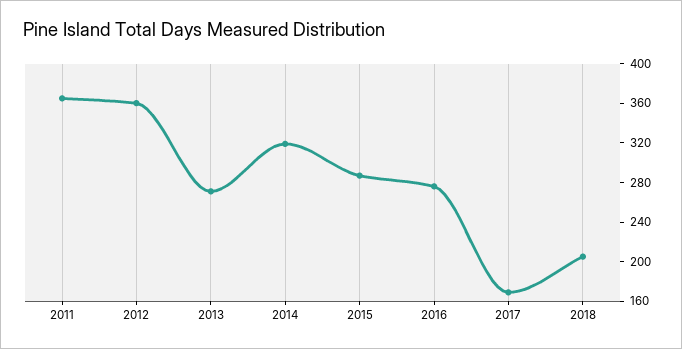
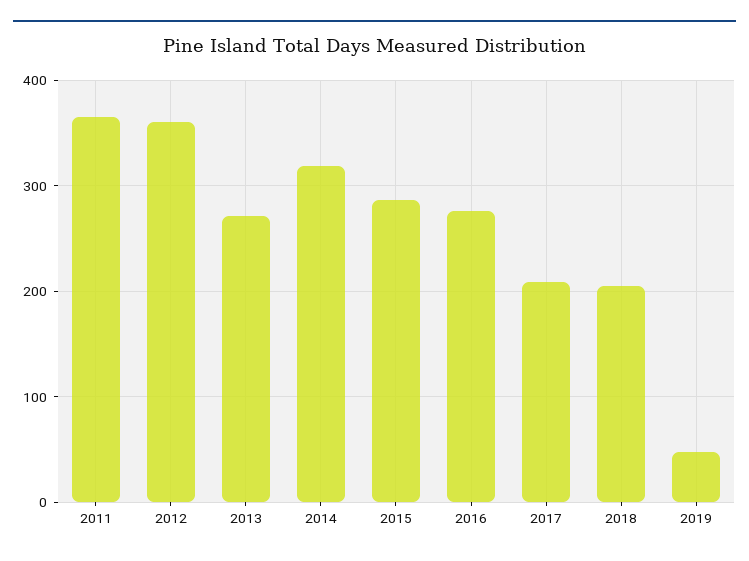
2017: 170 -> 210
2019: none -> 50

